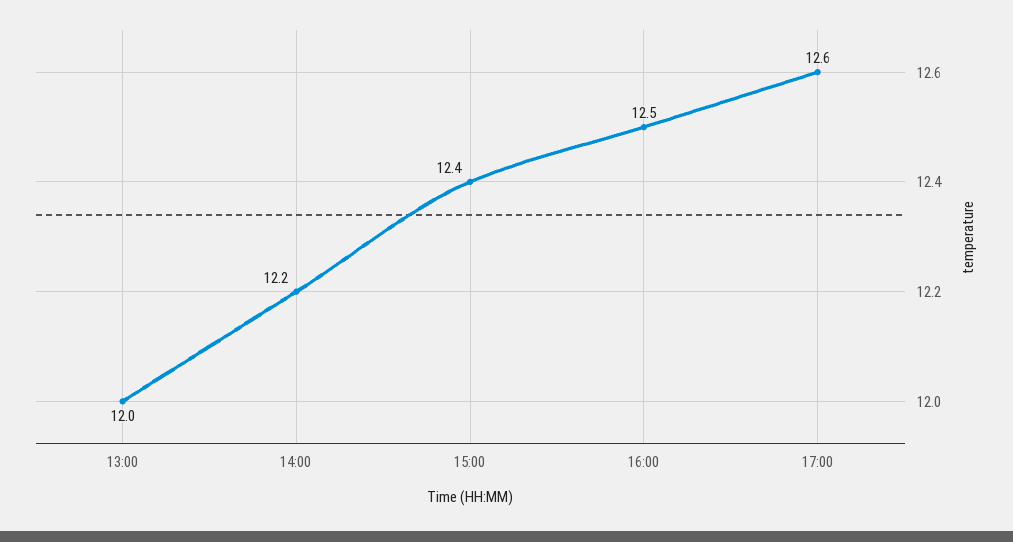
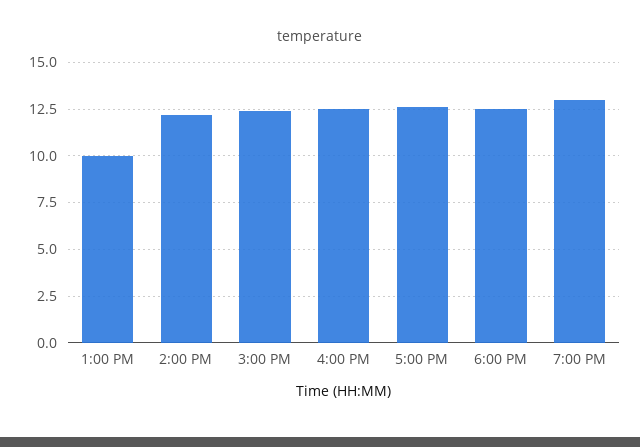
13:00: 12 -> 10
6:00 PM: none -> 12.5
7:00 PM: none -> 13

